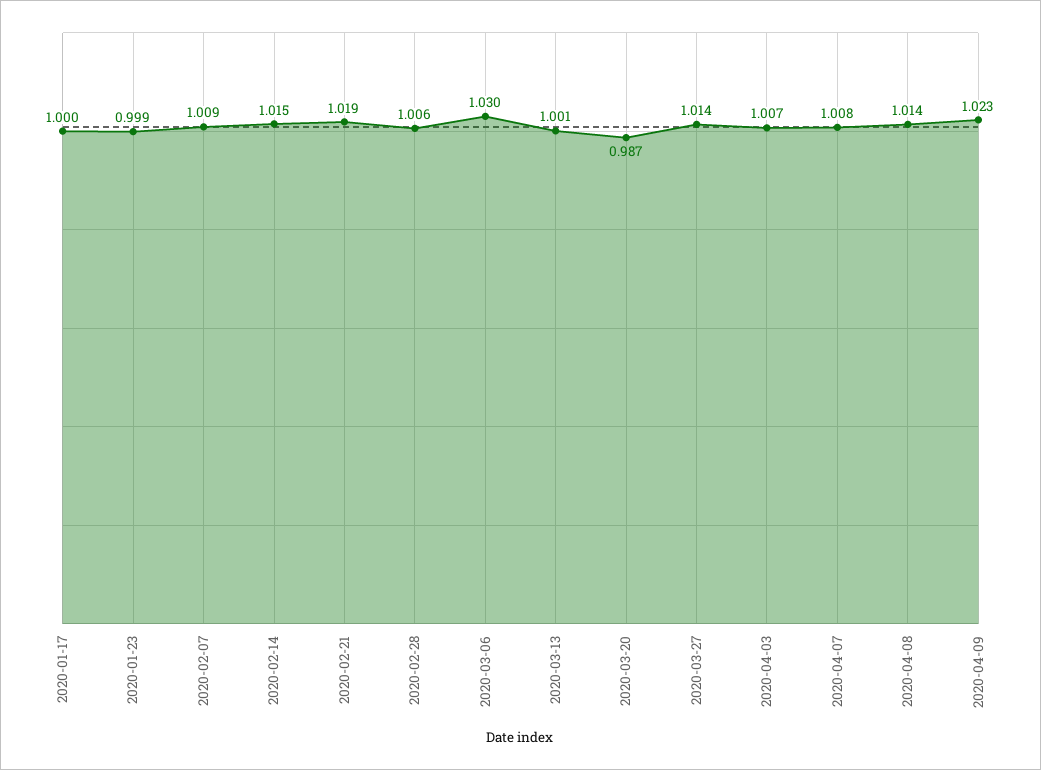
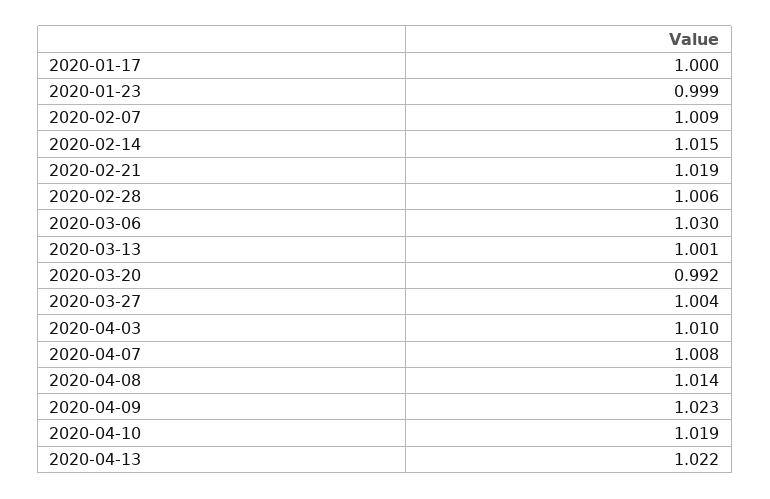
2020-03-20: 0.987 -> 0.992
2020-03-27: 1.014 -> 1.004
2020-04-03: 1.007 -> 1.01
2020-04-10: none -> 1.019
2020-04-13: none -> 1.022

